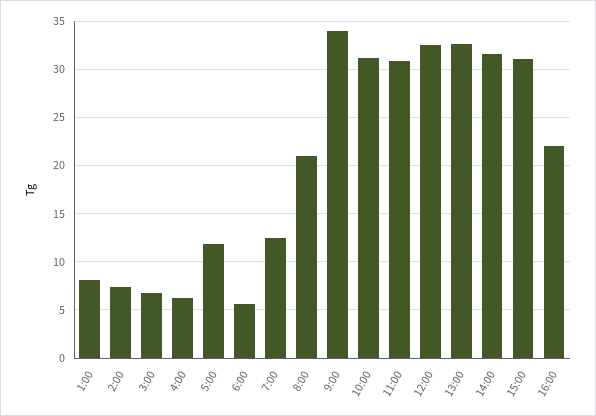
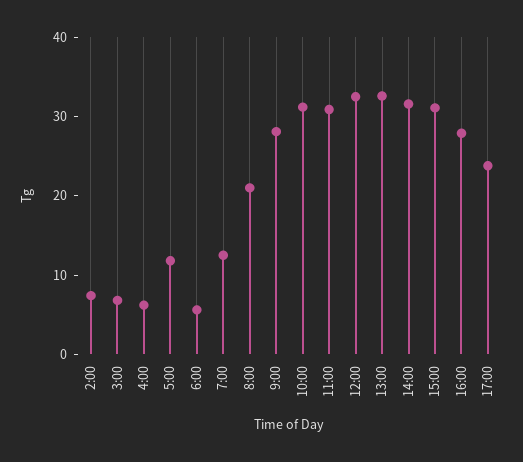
1:00: 8 -> none
9:00: 34 -> 28
16:00: 22 -> 28
17:00: none -> 24

